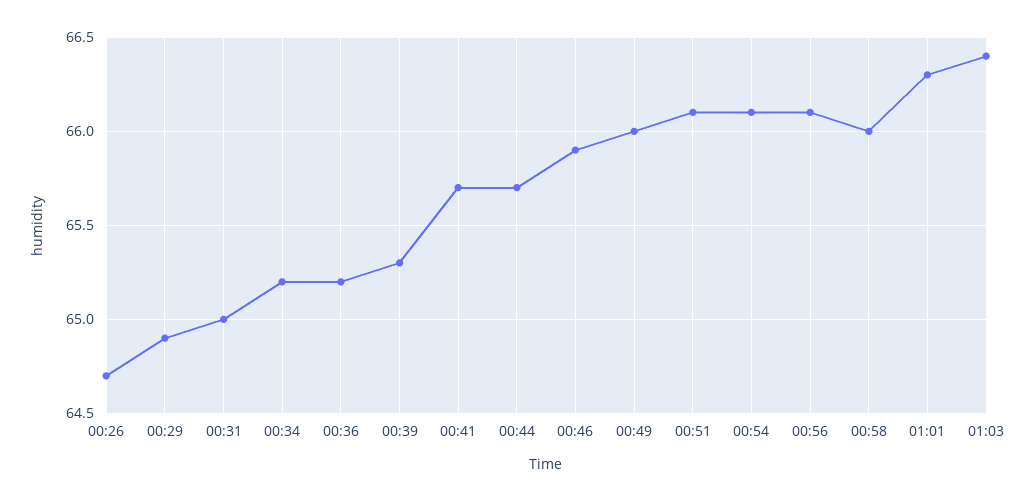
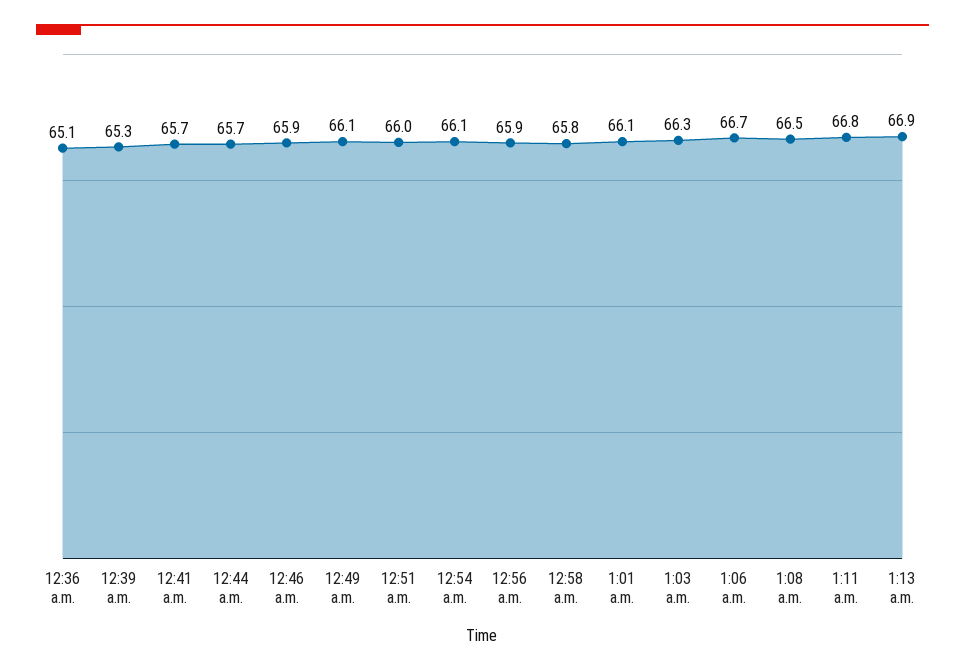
00:26: 64.7 -> none
00:29: 64.9 -> none
00:31: 65 -> none
00:34: 65.2 -> none
00:36: 65.2 -> 65.1
00:49: 66 -> 66.1
00:51: 66.1 -> 66
00:56: 66.1 -> 65.9
00:58: 66 -> 65.8
01:01: 66.3 -> 66.1
01:03: 66.4 -> 66.3
1:06 a.m.: none -> 66.7
1:08 a.m.: none -> 66.5
1:11 a.m.: none -> 66.8
1:13 a.m.: none -> 66.9

